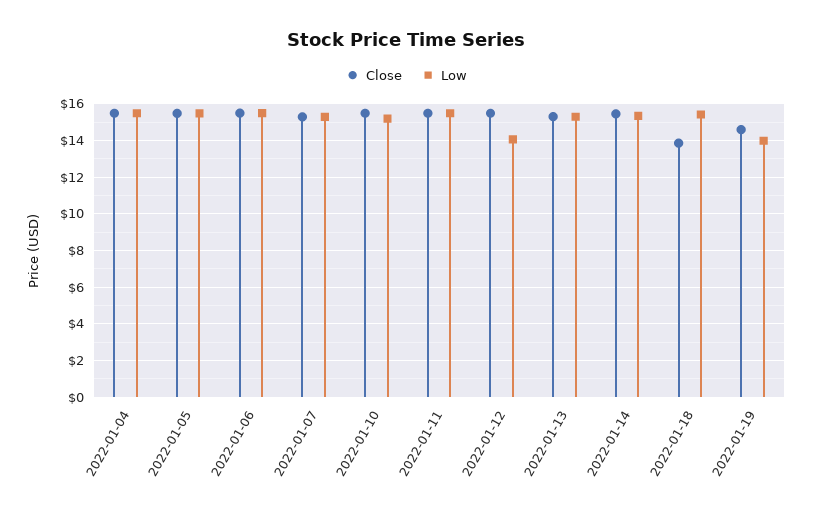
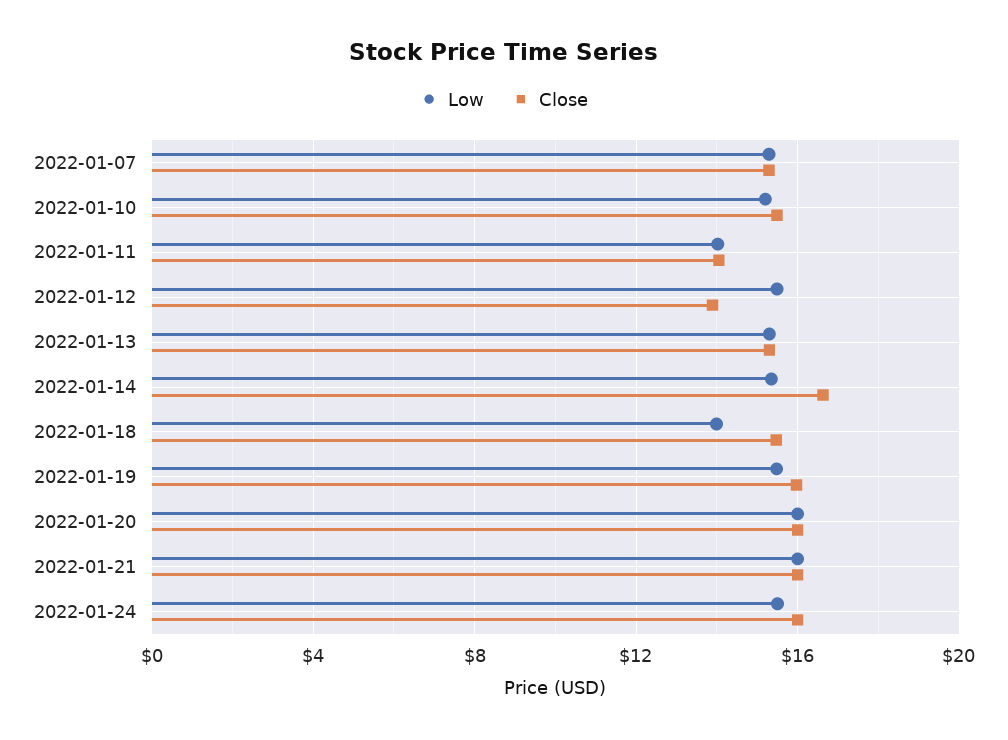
Close, 2022-01-04: 15.5 -> none
Low, 2022-01-04: 15.5 -> none
Close, 2022-01-05: 15.5 -> none
Low, 2022-01-05: 15.5 -> none
Close, 2022-01-06: 15.5 -> none
Low, 2022-01-06: 15.5 -> none
Close, 2022-01-11: 15.5 -> 14
Low, 2022-01-11: 15.5 -> 14
Close, 2022-01-12: 15.5 -> 14
Low, 2022-01-12: 14 -> 15.5
Close, 2022-01-14: 15.5 -> 16.5
Close, 2022-01-18: 14 -> 15.5
Low, 2022-01-18: 15.5 -> 14
Close, 2022-01-19: 14.5 -> 16
Low, 2022-01-19: 14 -> 15.5
Low, 2022-01-20: none -> 16
Close, 2022-01-20: none -> 16
Low, 2022-01-21: none -> 16
Close, 2022-01-21: none -> 16
Low, 2022-01-24: none -> 15.5
Close, 2022-01-24: none -> 16

